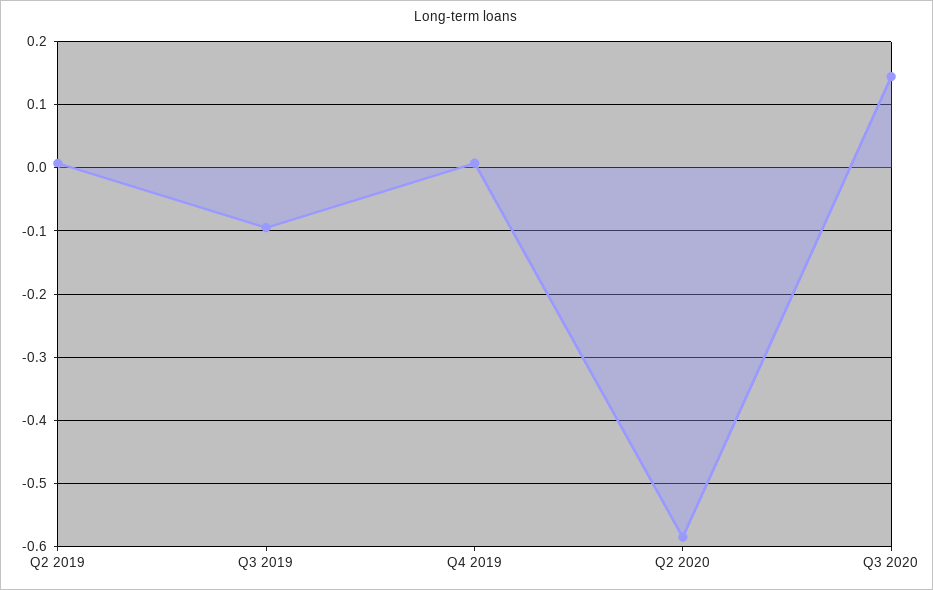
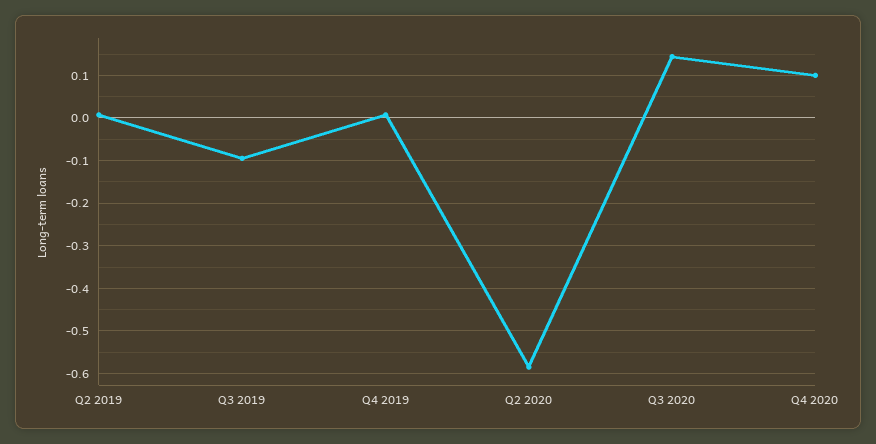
Q4 2020: none -> 0.1

